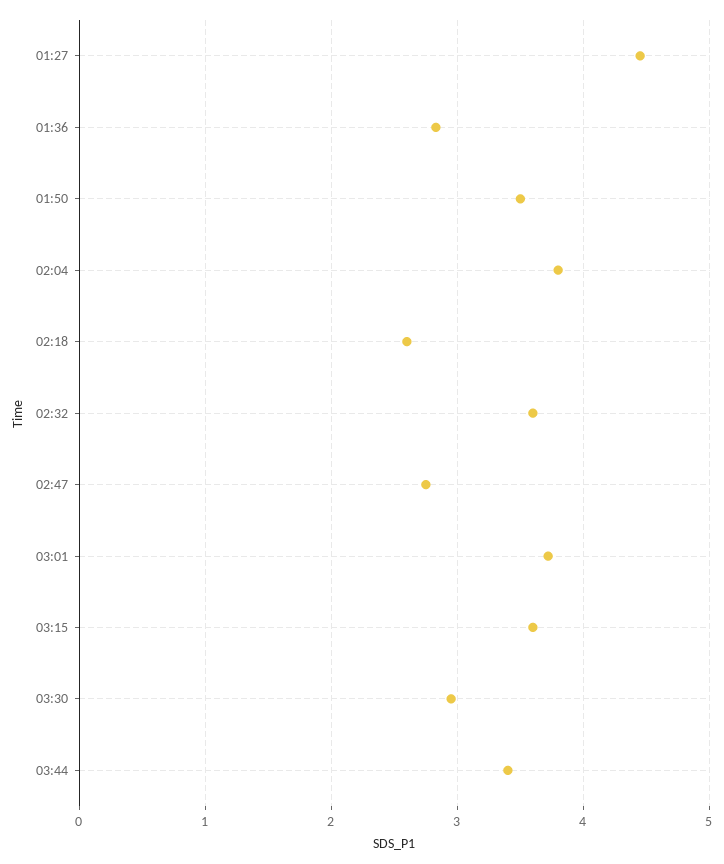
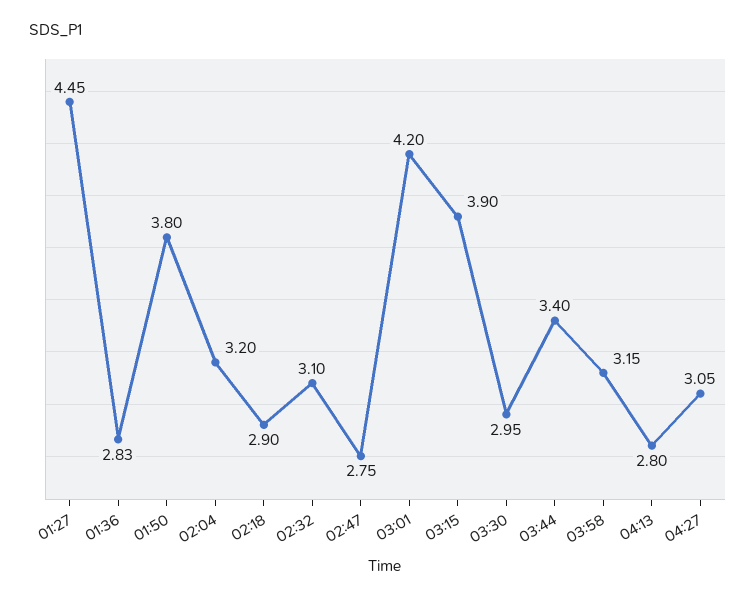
01:50: 3.5 -> 3.8
02:04: 3.8 -> 3.2
02:18: 2.6 -> 2.9
02:32: 3.6 -> 3.1
03:01: 3.7 -> 4.2
03:15: 3.6 -> 3.9
03:58: none -> 3.15
04:13: none -> 2.8
04:27: none -> 3.05

